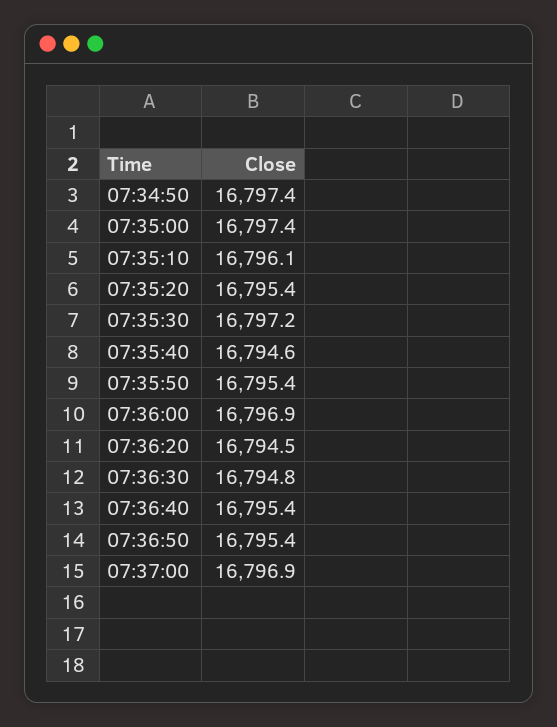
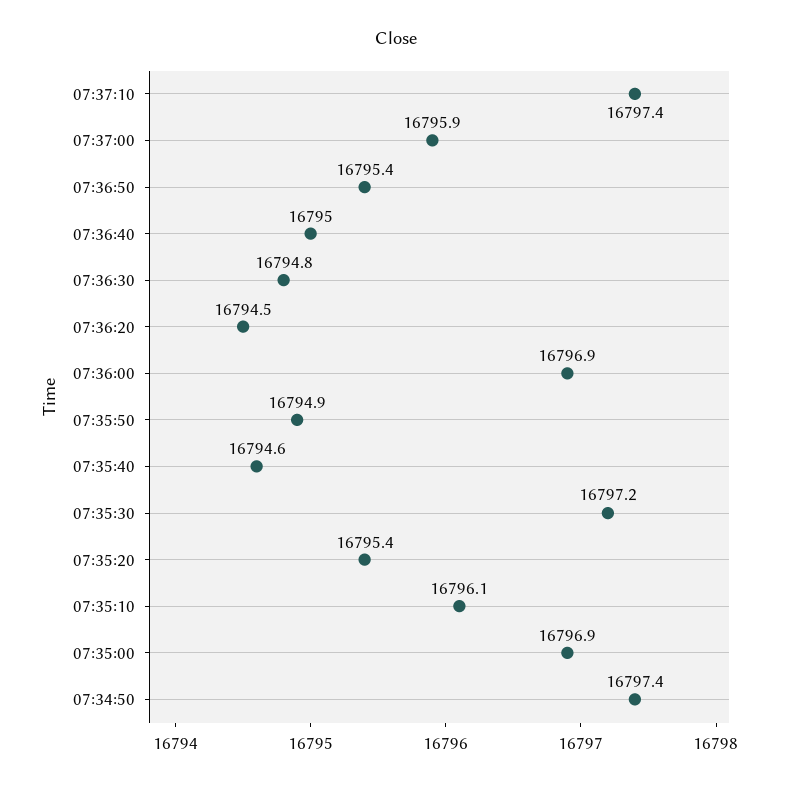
07:35:00: 16797.4 -> 16796.9
07:35:50: 16795.4 -> 16794.9
07:36:40: 16795.4 -> 16795
07:37:00: 16796.9 -> 16795.9
07:37:10: none -> 16797.4

